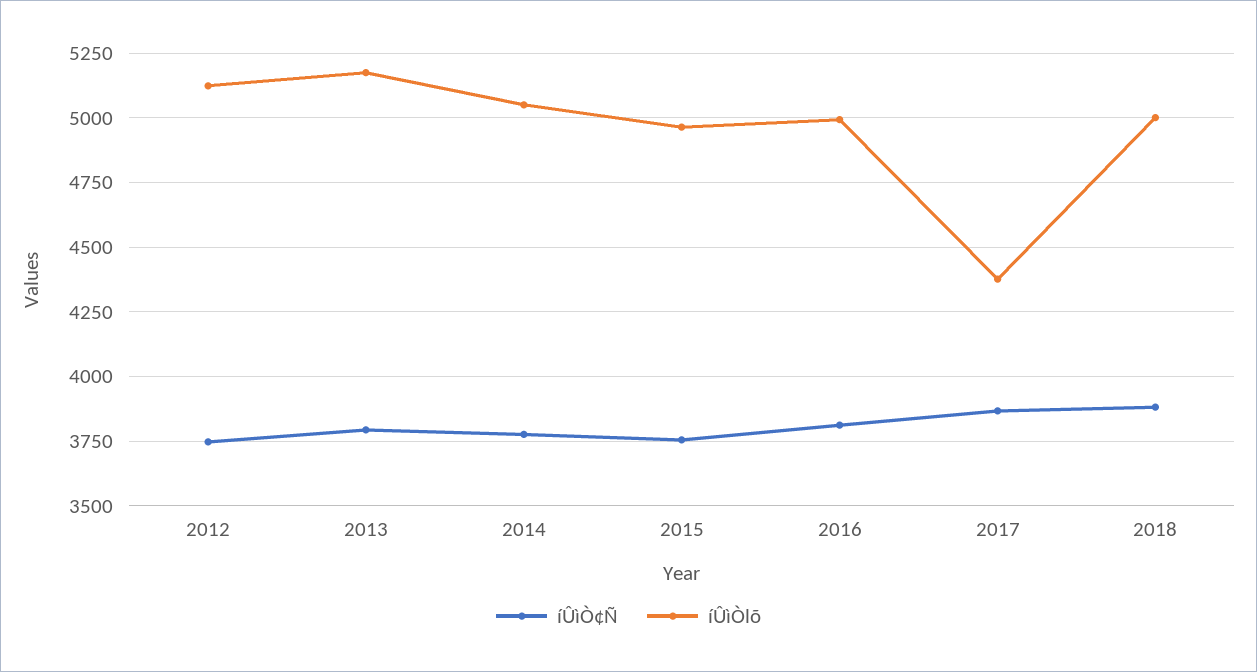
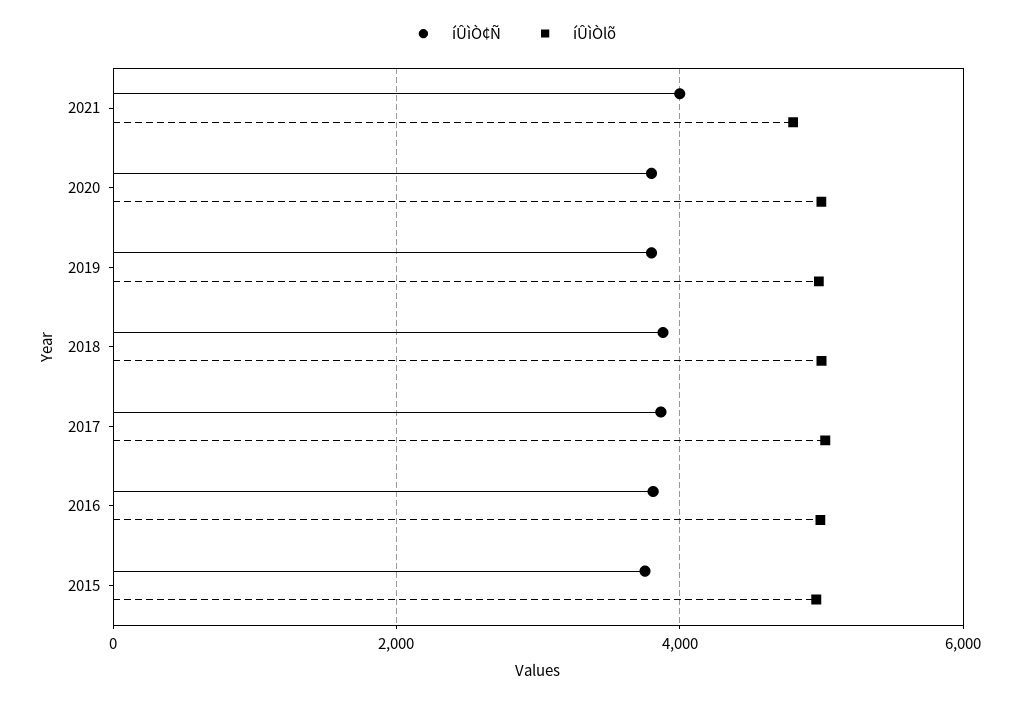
íÛìÒ¢Ñ, 2012: 3750 -> none
íÛìÒlõ, 2012: 5125 -> none
íÛìÒ¢Ñ, 2013: 3800 -> none
íÛìÒlõ, 2013: 5175 -> none
íÛìÒ¢Ñ, 2014: 3775 -> none
íÛìÒlõ, 2014: 5050 -> none
íÛìÒlõ, 2017: 4375 -> 5000
íÛìÒ¢Ñ, 2021: none -> 4000
íÛìÒlõ, 2021: none -> 4800
íÛìÒ¢Ñ, 2020: none -> 3800
íÛìÒlõ, 2020: none -> 5000
íÛìÒ¢Ñ, 2019: none -> 3800
íÛìÒlõ, 2019: none -> 5000

